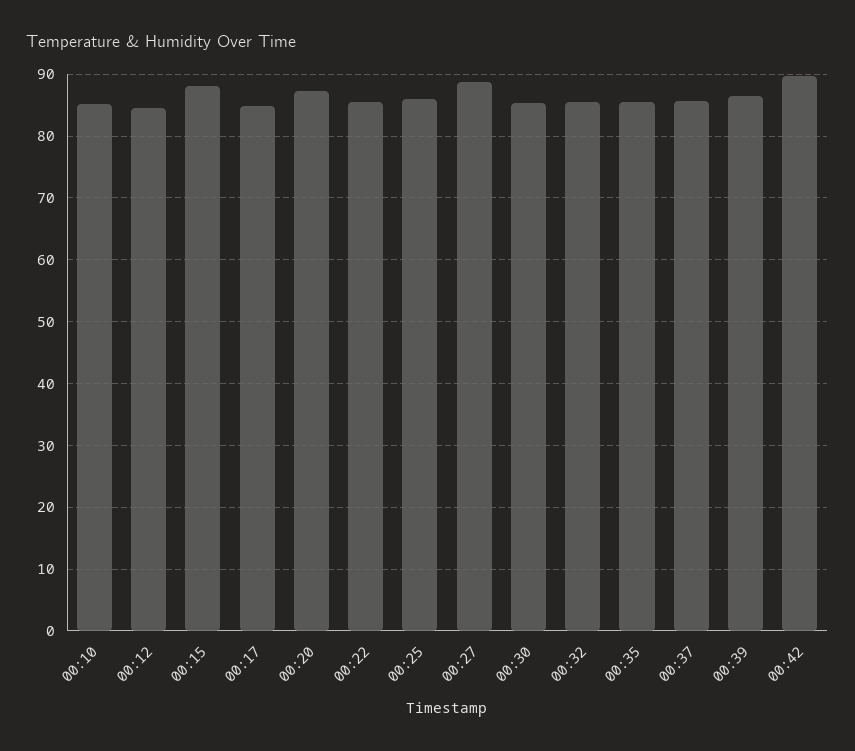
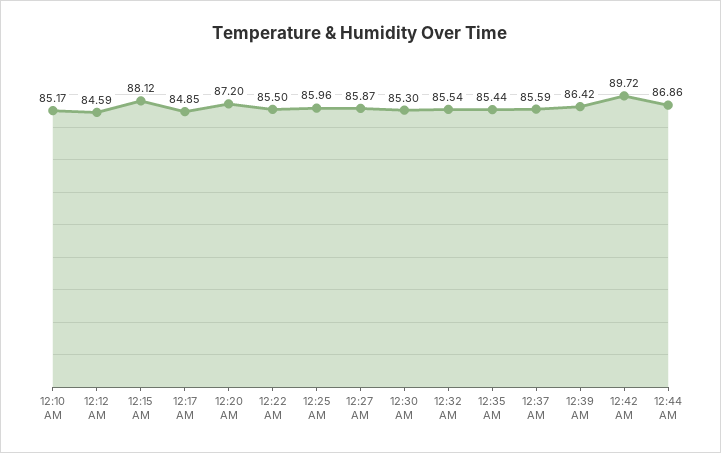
00:27: 89 -> 85.87
12:44 AM: none -> 86.86

